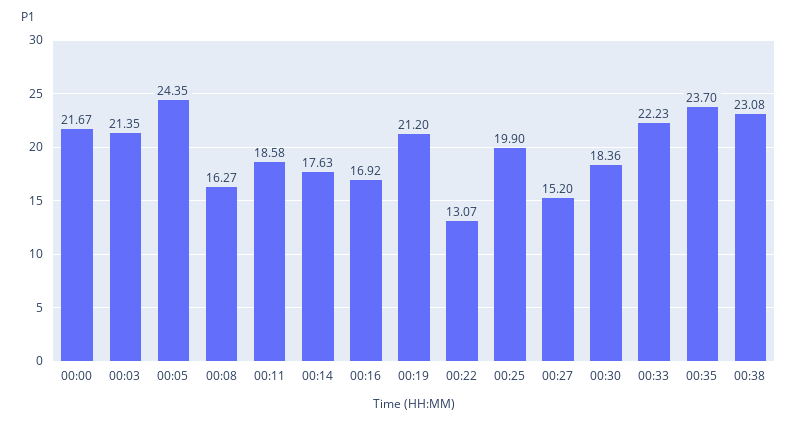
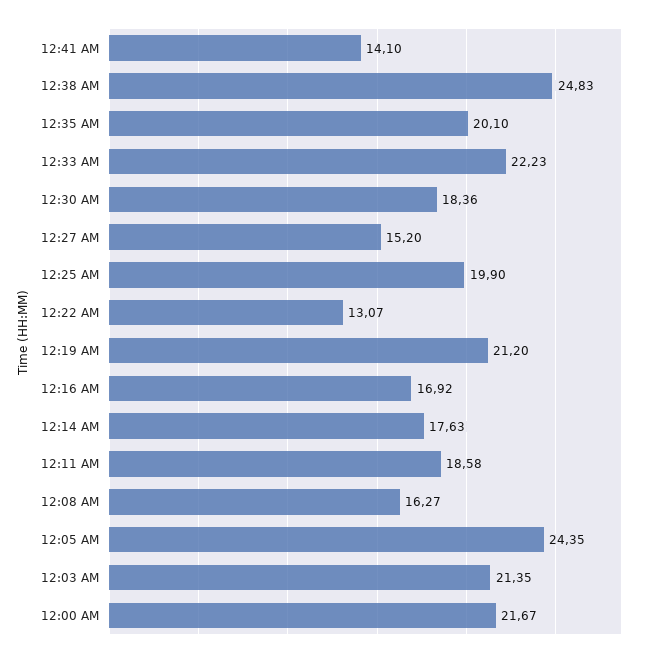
00:35: 23.7 -> 20.1
00:38: 23.08 -> 24.83
12:41 AM: none -> 14.1

